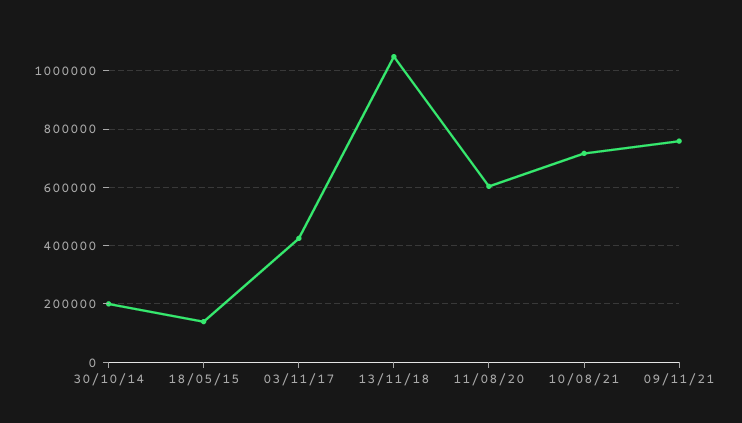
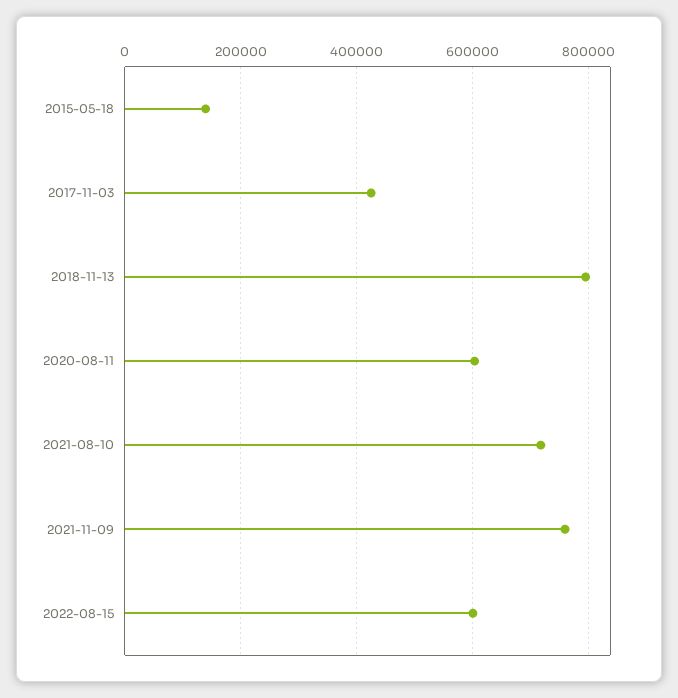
30/10/14: 200000 -> none
13/11/18: 1050000 -> 800000
2022-08-15: none -> 600000

